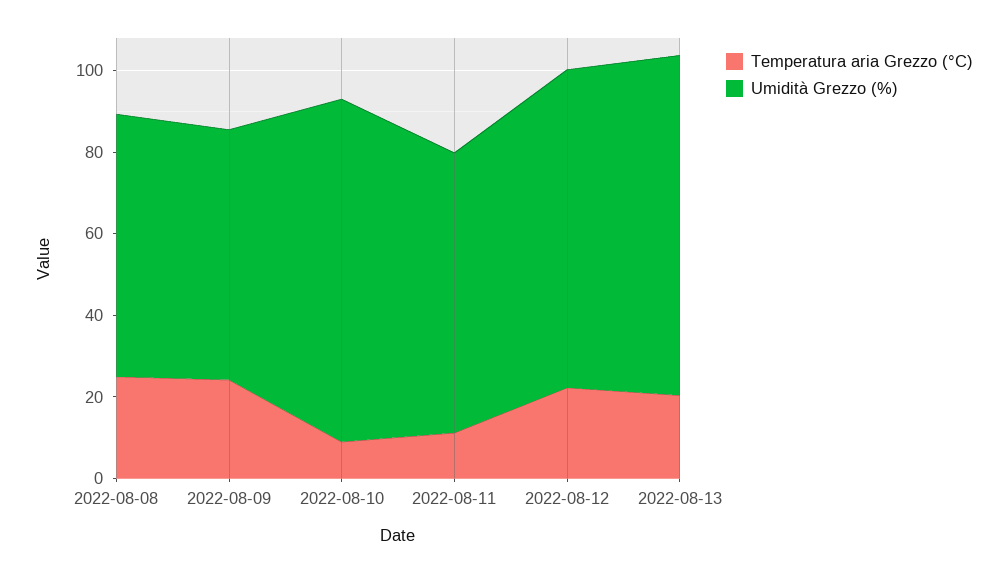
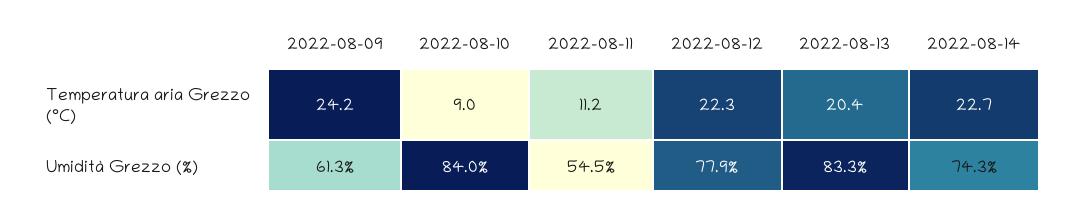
Temperatura aria Grezzo (°C), 2022-08-08: 25 -> none
Umidità Grezzo (%), 2022-08-08: 65 -> none
Umidità Grezzo (%), 2022-08-11: 70 -> 54.5
Temperatura aria Grezzo (°C), 2022-08-14: none -> 22.7
Umidità Grezzo (%), 2022-08-14: none -> 74.3

